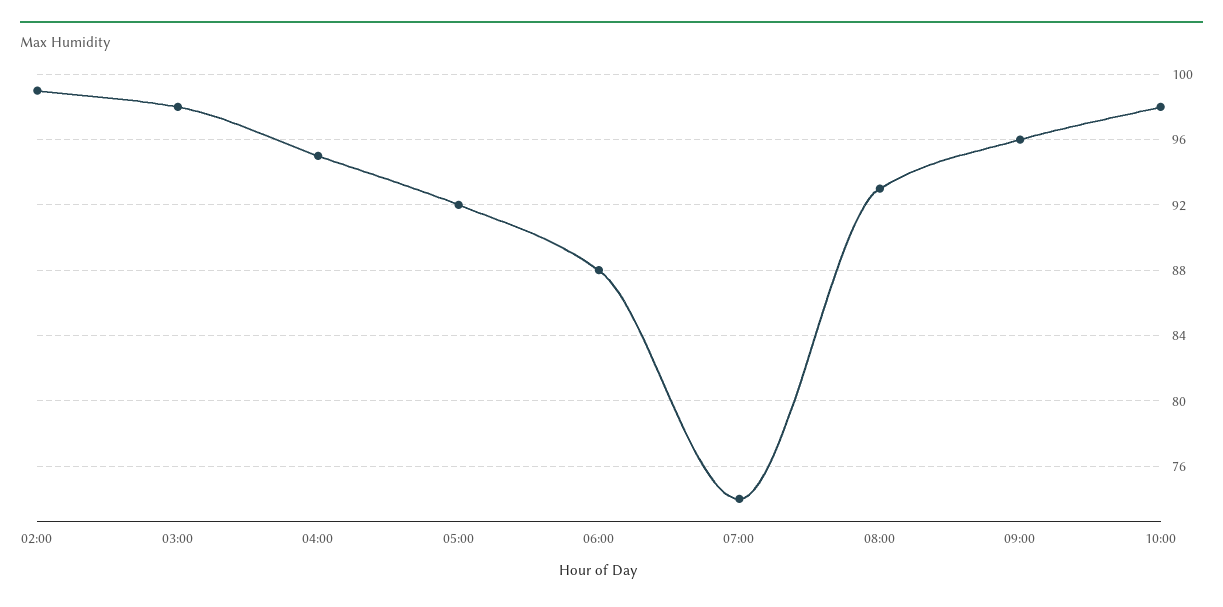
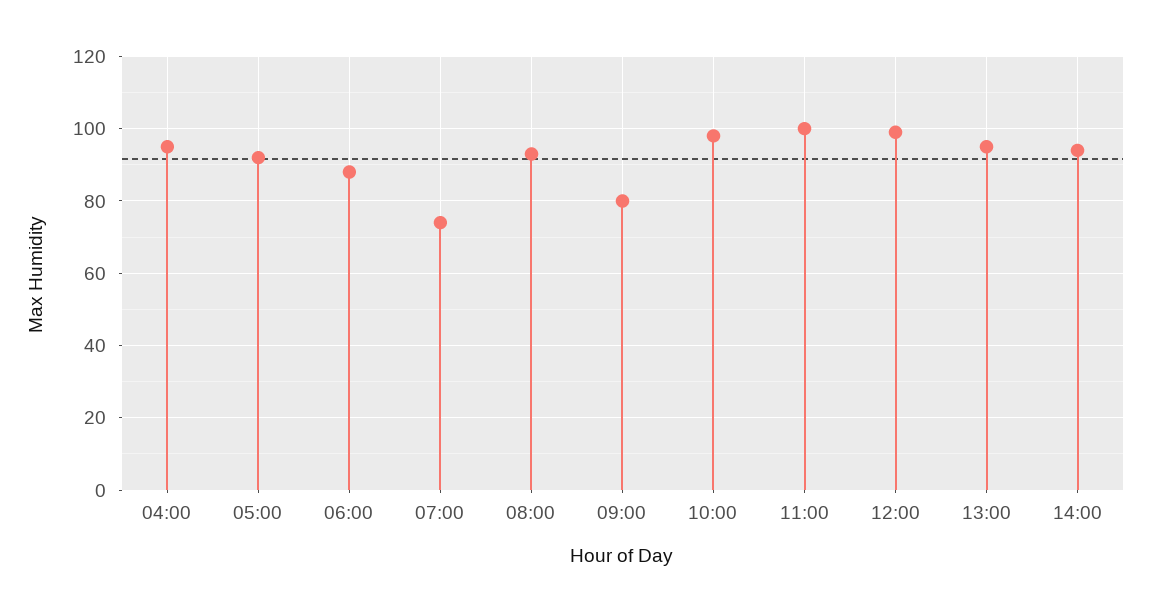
02:00: 99 -> none
03:00: 98 -> none
09:00: 96 -> 80
11:00: none -> 100
12:00: none -> 100
13:00: none -> 95
14:00: none -> 95

